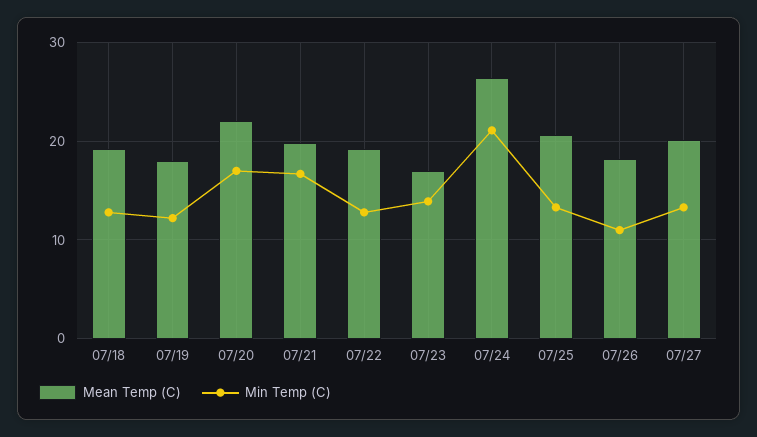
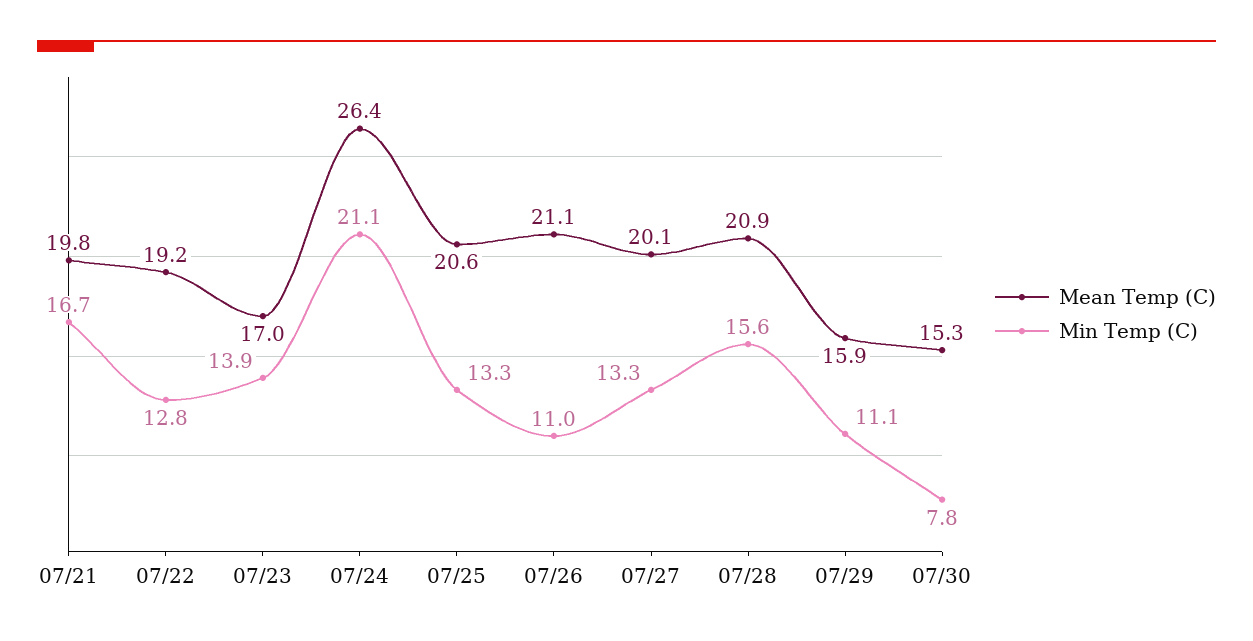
Mean Temp (C), 07/18: 19 -> none
Min Temp (C), 07/18: 13 -> none
Mean Temp (C), 07/19: 18 -> none
Min Temp (C), 07/19: 12 -> none
Mean Temp (C), 07/20: 22 -> none
Min Temp (C), 07/20: 17 -> none
Mean Temp (C), 07/26: 18 -> 21.1
Mean Temp (C), 07/28: none -> 20.9
Min Temp (C), 07/28: none -> 15.6
Mean Temp (C), 07/29: none -> 15.9
Min Temp (C), 07/29: none -> 11.1
Mean Temp (C), 07/30: none -> 15.3
Min Temp (C), 07/30: none -> 7.8

